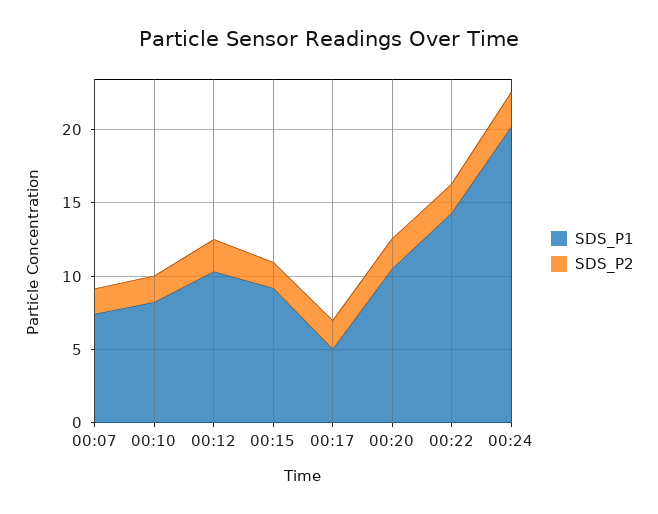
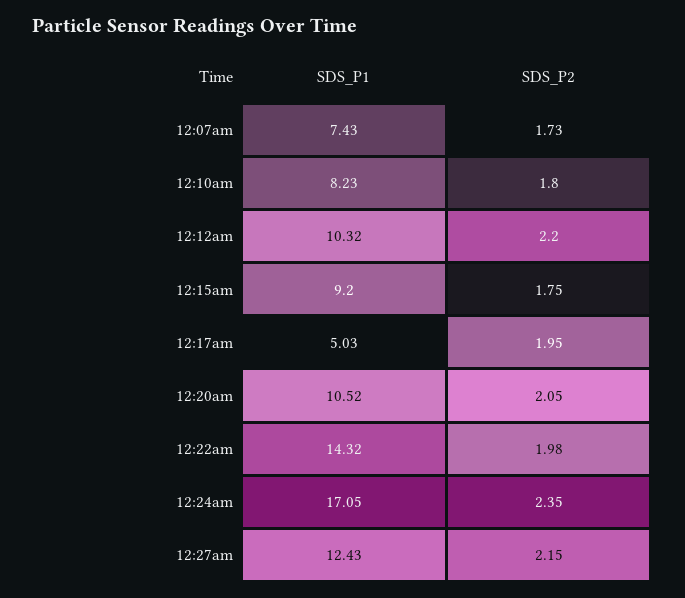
SDS_P1, 00:24: 20 -> 17.05
SDS_P1, 12:27am: none -> 12.43
SDS_P2, 12:27am: none -> 2.15

